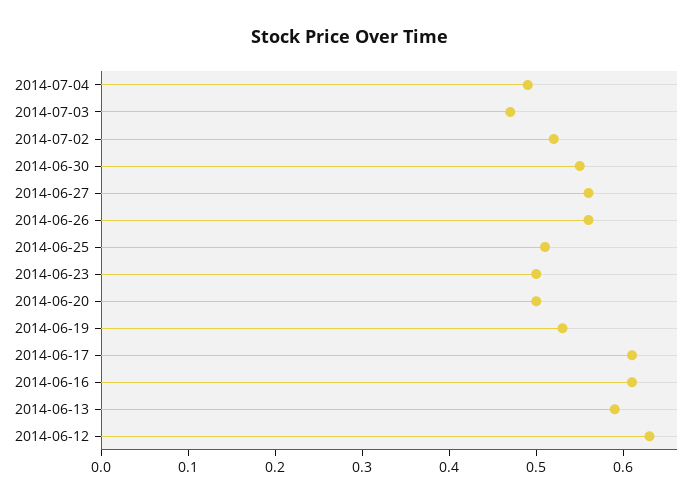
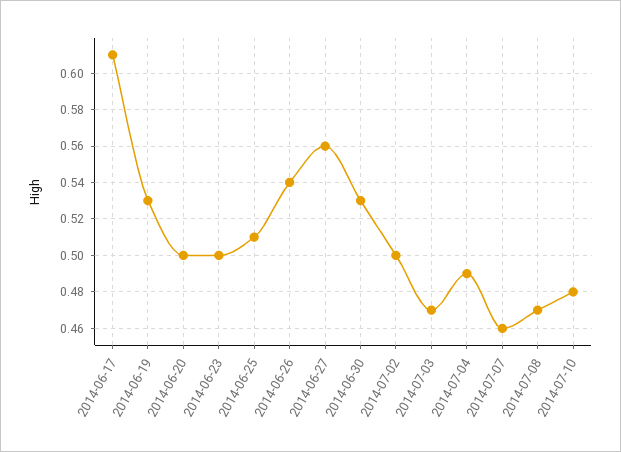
2014-07-02: 0.52 -> 0.5
2014-06-30: 0.55 -> 0.53
2014-06-26: 0.56 -> 0.54
2014-06-16: 0.61 -> none
2014-06-13: 0.59 -> none
2014-06-12: 0.63 -> none
2014-07-07: none -> 0.46
2014-07-08: none -> 0.47
2014-07-10: none -> 0.48

